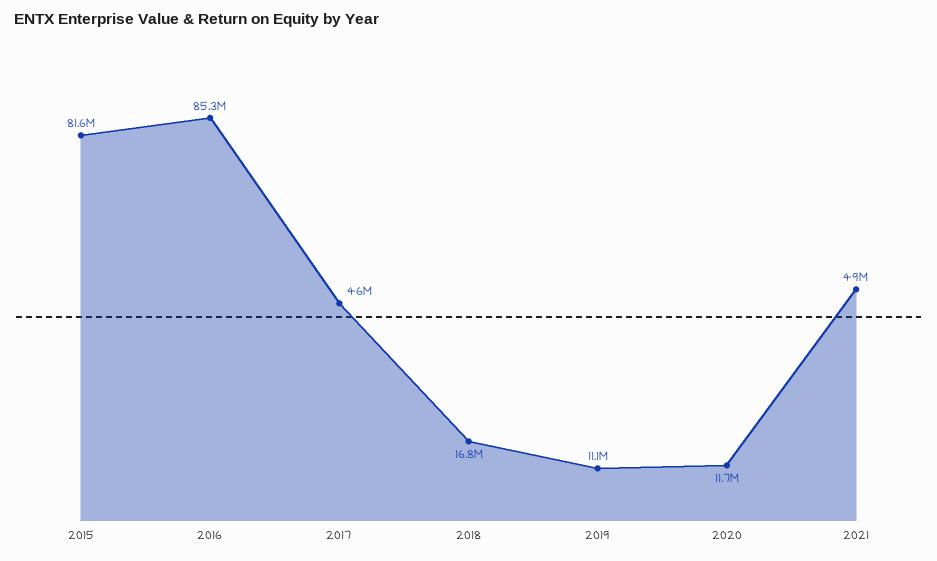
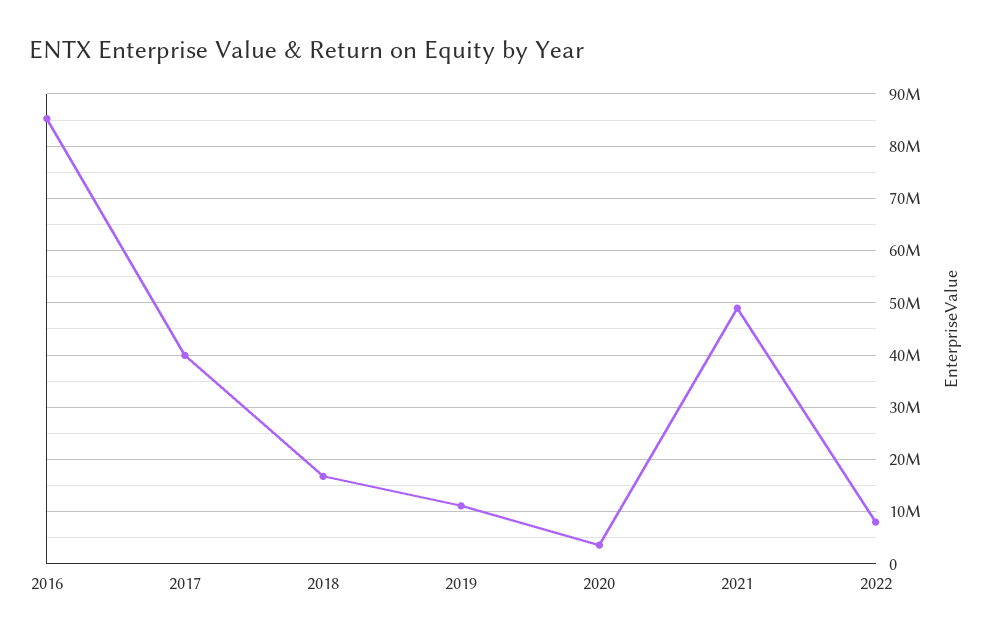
2015: 81600000 -> none
2017: 46000000 -> 40000000
2020: 11700000 -> 4000000
2022: none -> 8000000

